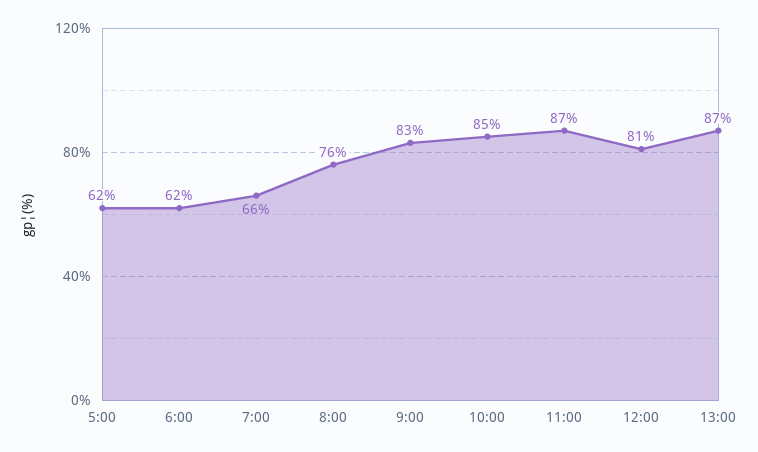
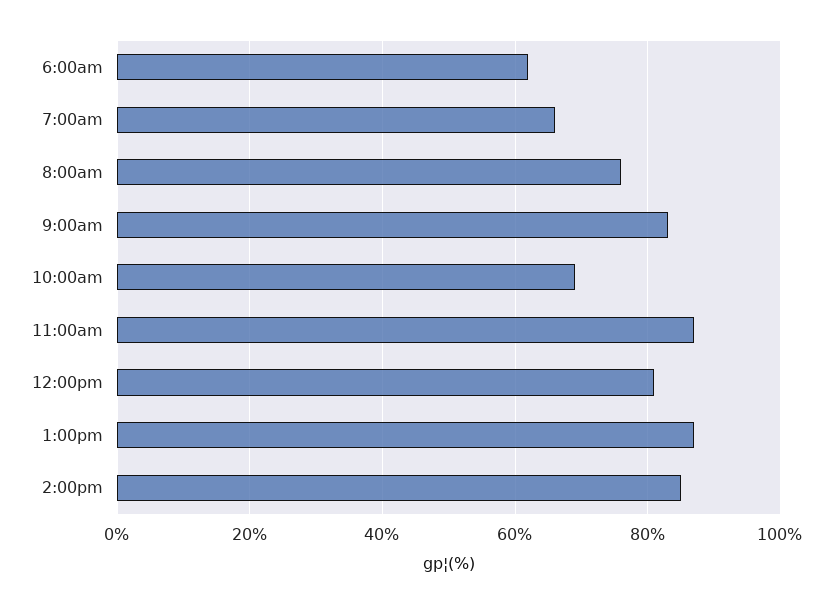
5:00: 62 -> none
10:00: 85 -> 70
2:00pm: none -> 85

